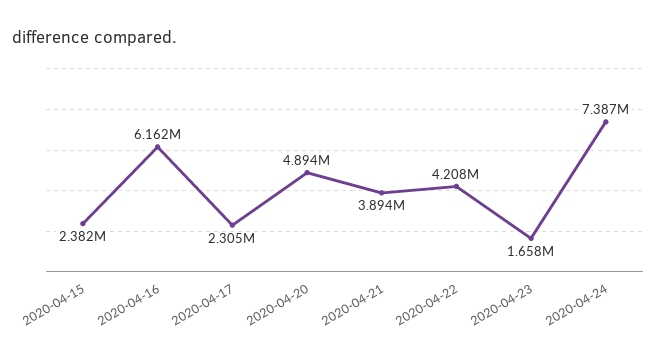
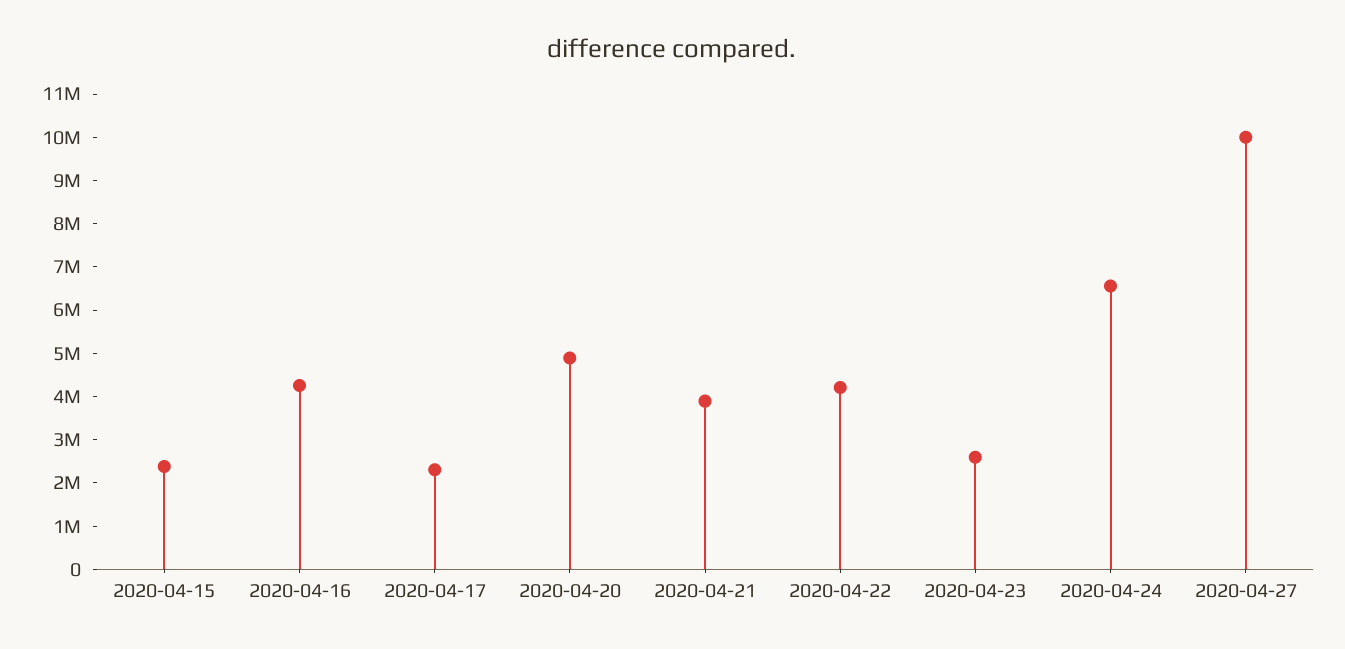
2020-04-16: 6162000 -> 4200000
2020-04-23: 1658000 -> 2600000
2020-04-24: 7387000 -> 6600000
2020-04-27: none -> 10000000

